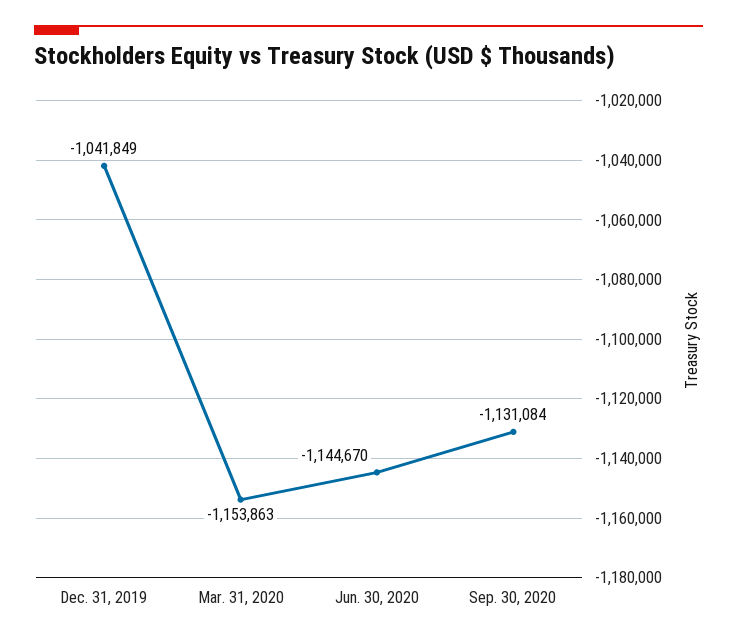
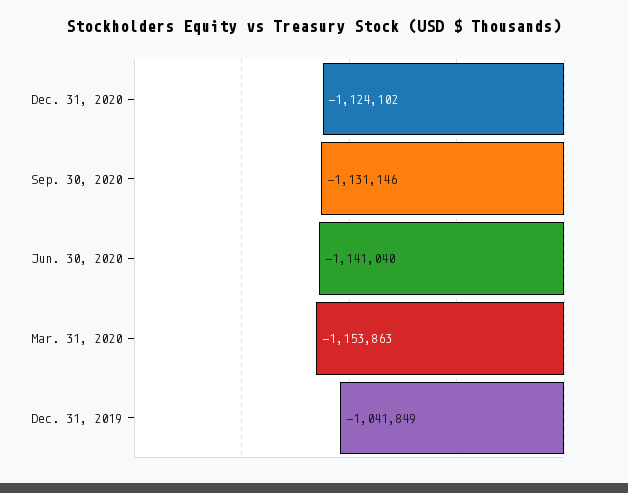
Jun. 30, 2020: -1144670 -> -1141040
Sep. 30, 2020: -1131084 -> -1131146
Dec. 31, 2020: none -> -1124102

